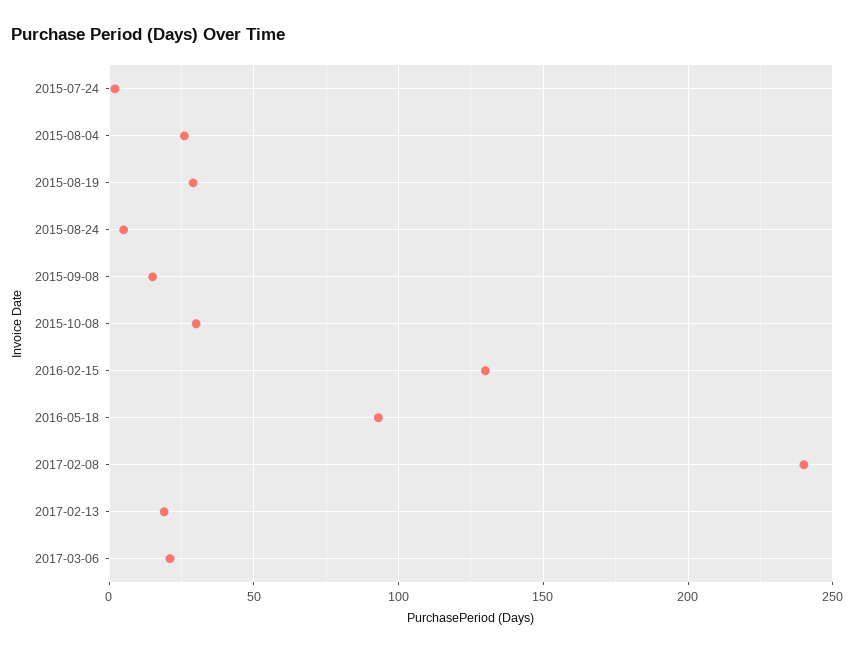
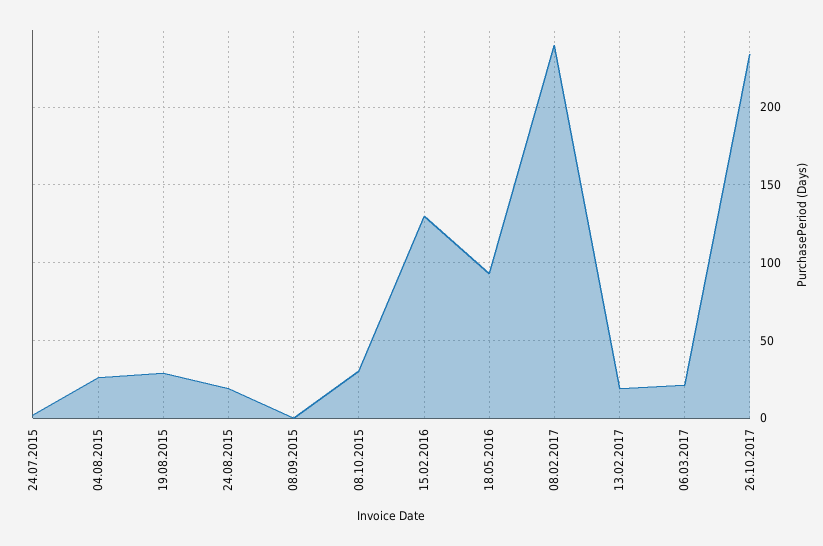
2015-08-24: 5 -> 20
2015-09-08: 15 -> 0
26.10.2017: none -> 235

